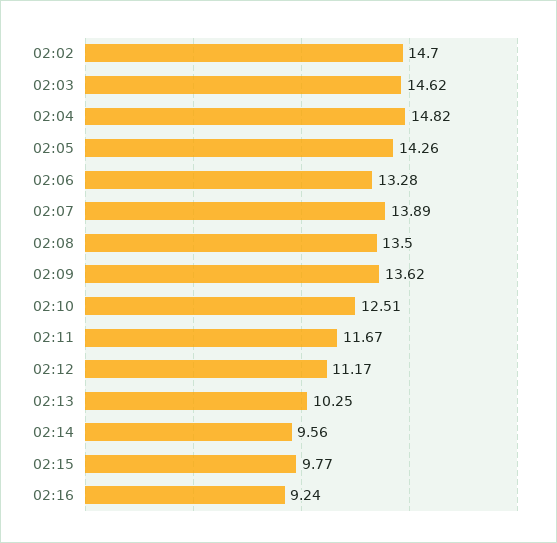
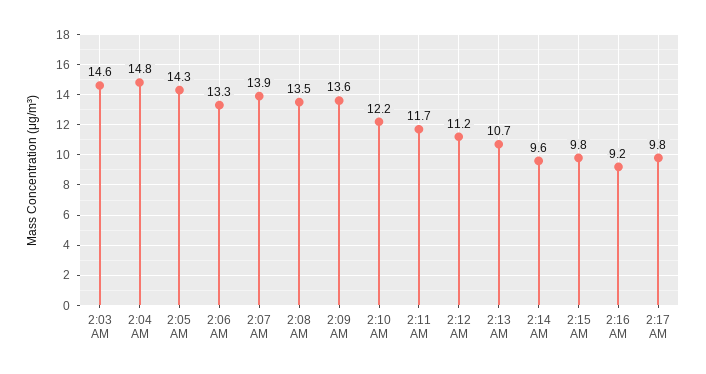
02:02: 14.7 -> none
02:10: 12.51 -> 12.2
02:13: 10.25 -> 10.7
2:17 AM: none -> 9.8

